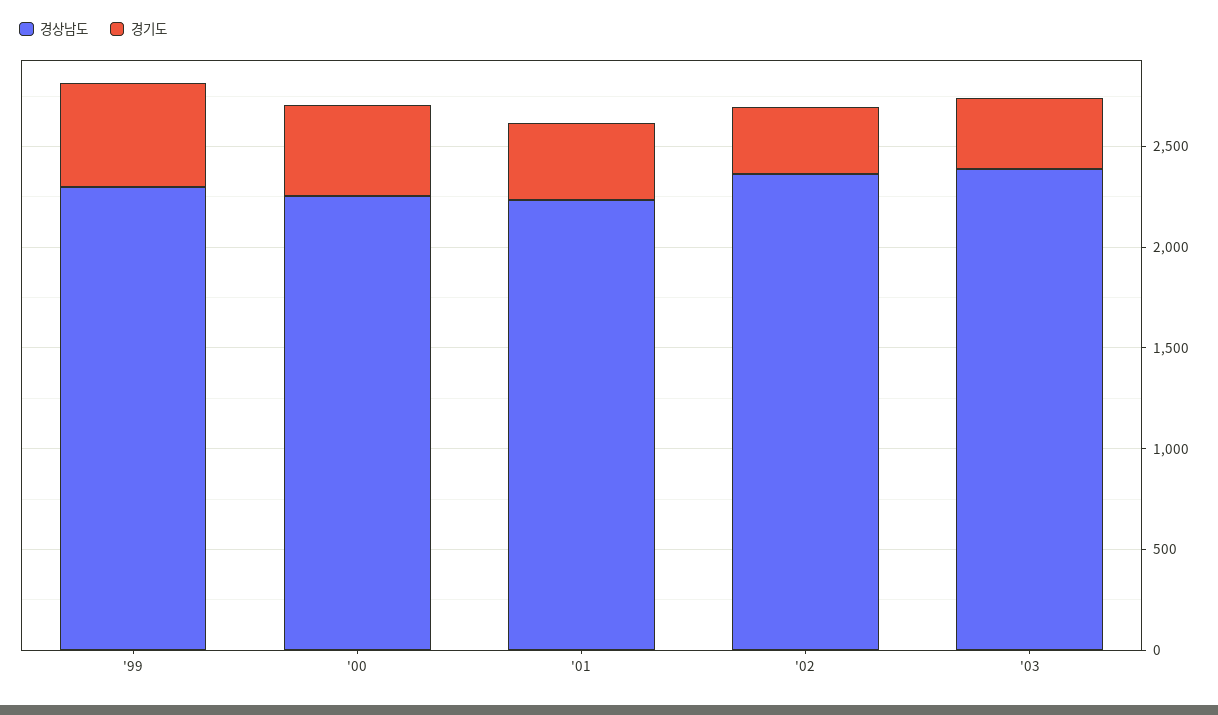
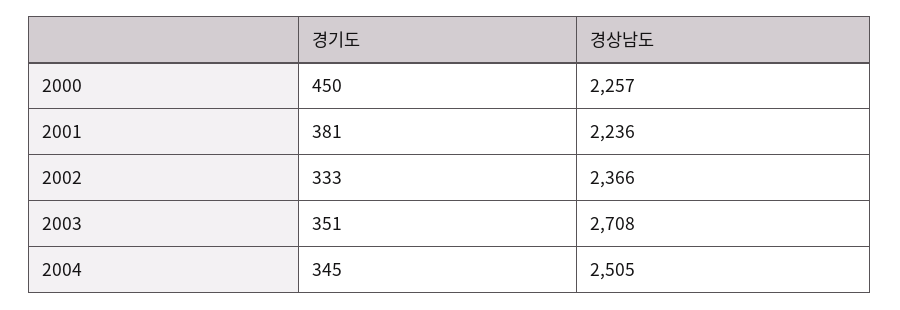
경상남도, '99: 2300 -> none
경기도, '99: 500 -> none
경상남도, '03: 2400 -> 2708
경기도, 2004: none -> 345
경상남도, 2004: none -> 2505

